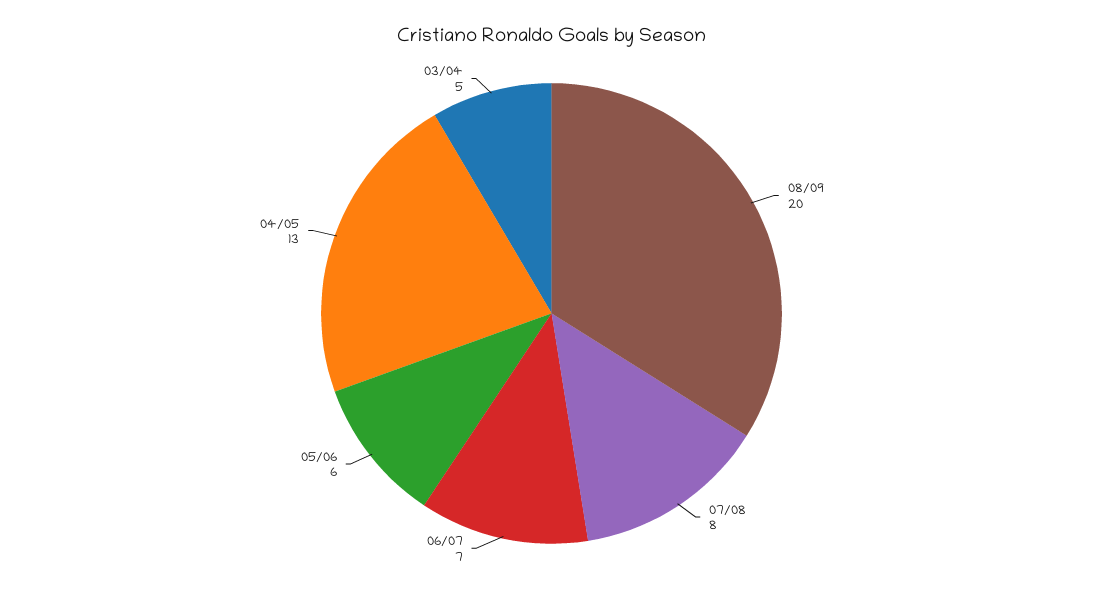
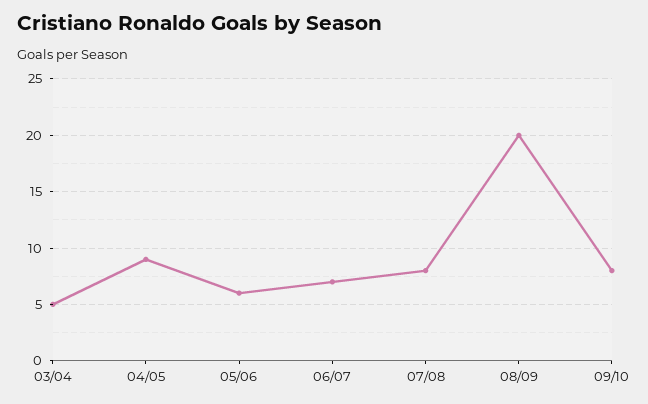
04/05: 13 -> 9
09/10: none -> 8

